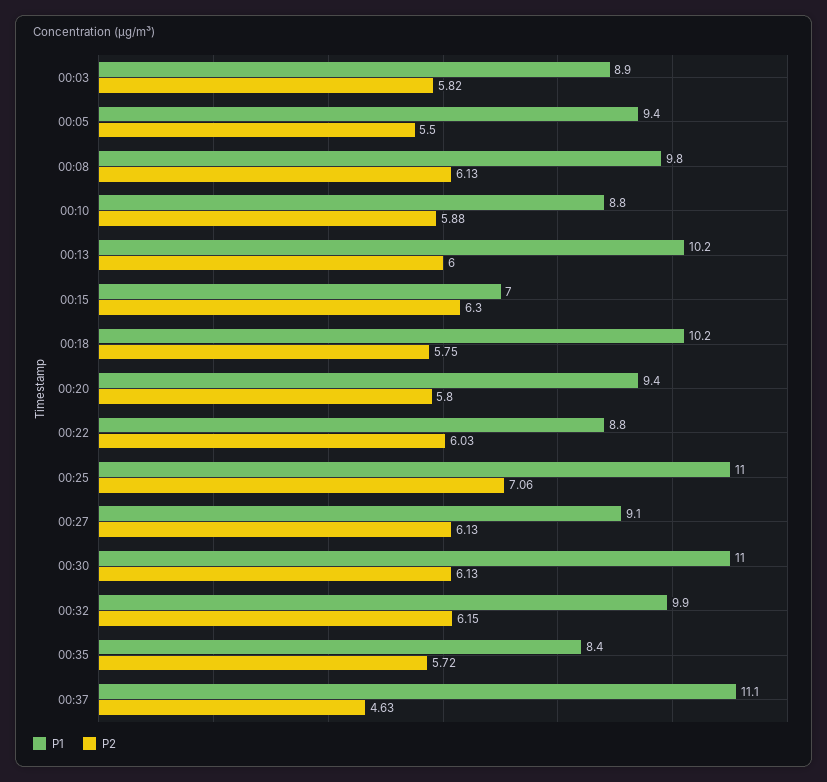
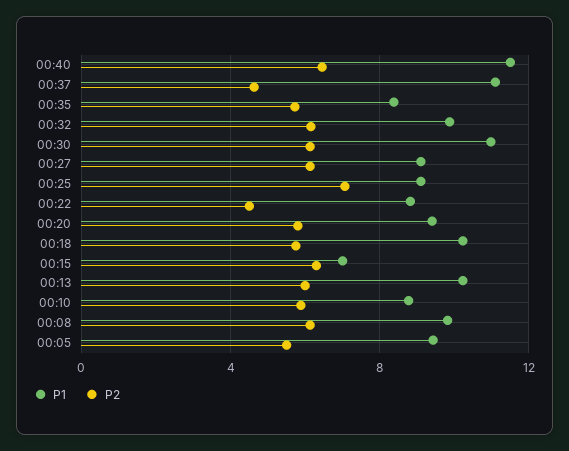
P1, 00:03: 8.9 -> none
P2, 00:03: 5.82 -> none
P2, 00:22: 6.03 -> 4.5
P1, 00:25: 11 -> 9
P1, 00:40: none -> 11.5
P2, 00:40: none -> 6.5

